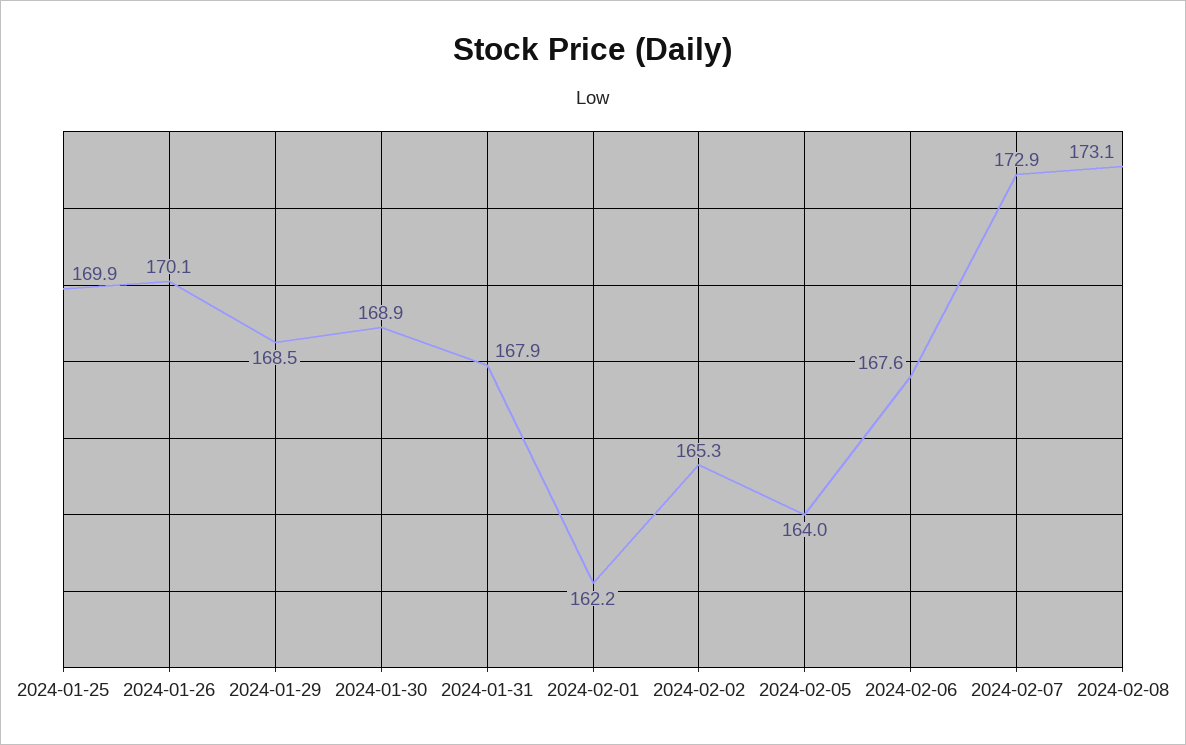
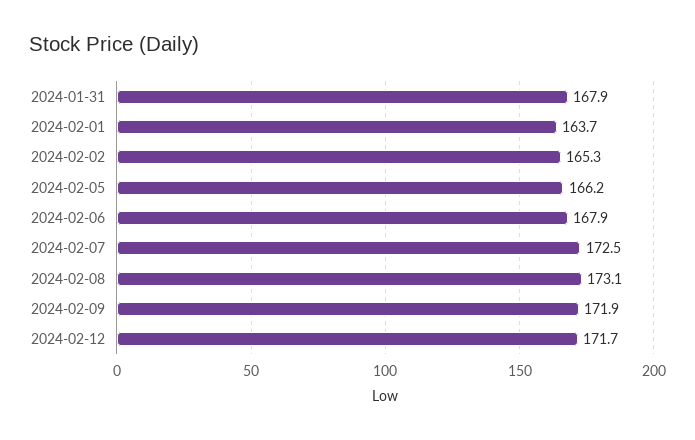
2024-01-25: 169.9 -> none
2024-01-26: 170.1 -> none
2024-01-29: 168.5 -> none
2024-01-30: 168.9 -> none
2024-02-01: 162.2 -> 163.7
2024-02-05: 164 -> 166.2
2024-02-06: 167.6 -> 167.9
2024-02-07: 172.9 -> 172.5
2024-02-09: none -> 171.9
2024-02-12: none -> 171.7

